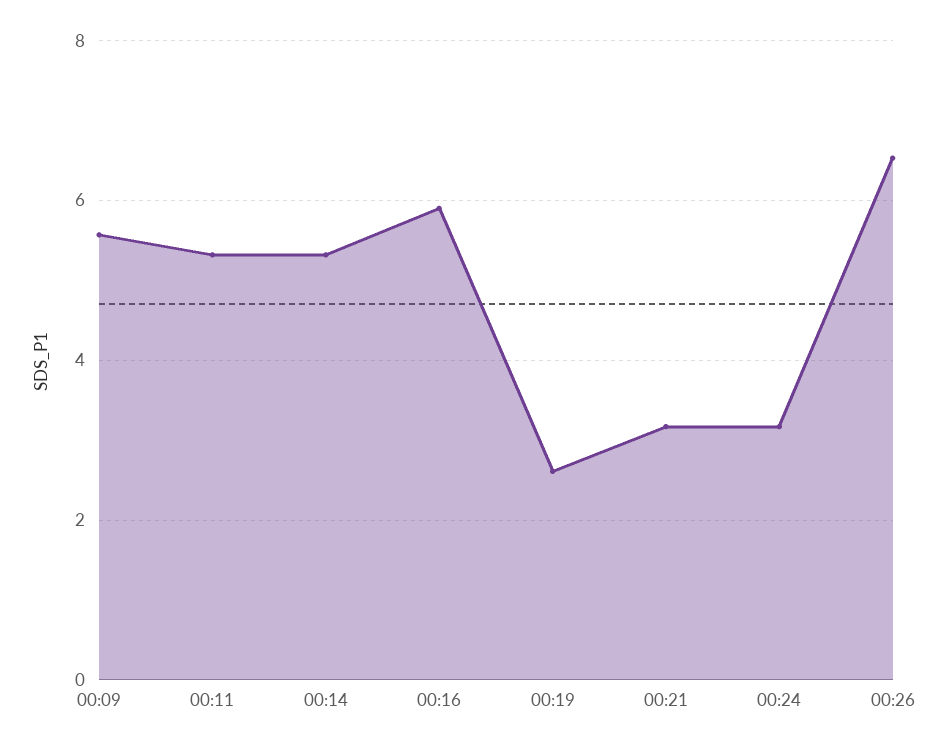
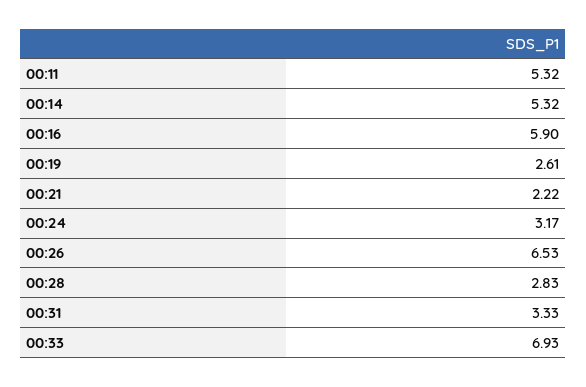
00:09: 5.6 -> none
00:21: 3.2 -> 2.22
00:28: none -> 2.83
00:31: none -> 3.33
00:33: none -> 6.93

